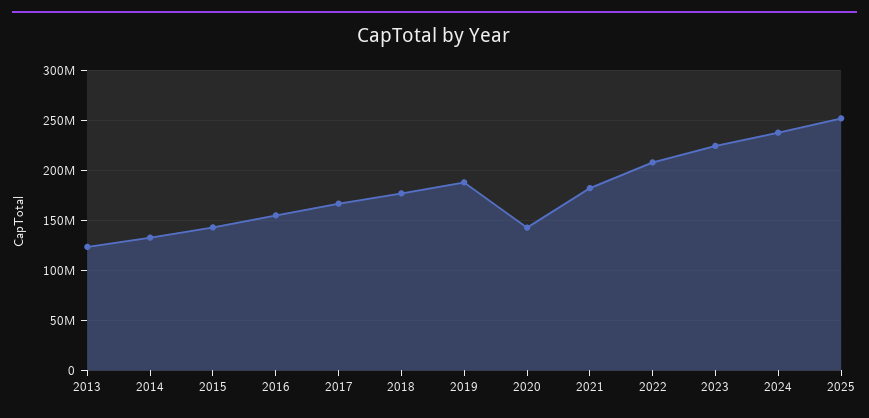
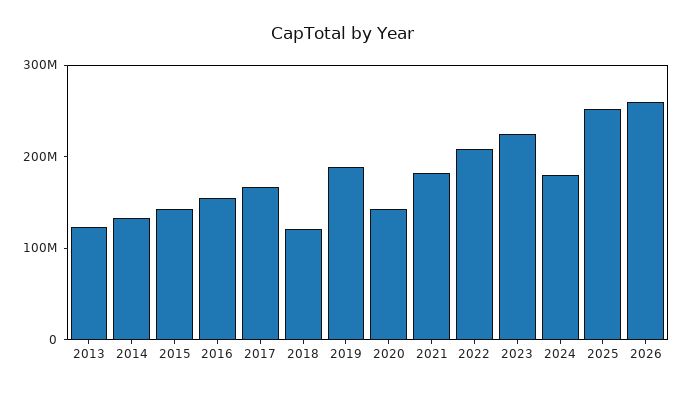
2018: 180000000 -> 120000000
2024: 240000000 -> 180000000
2026: none -> 260000000

